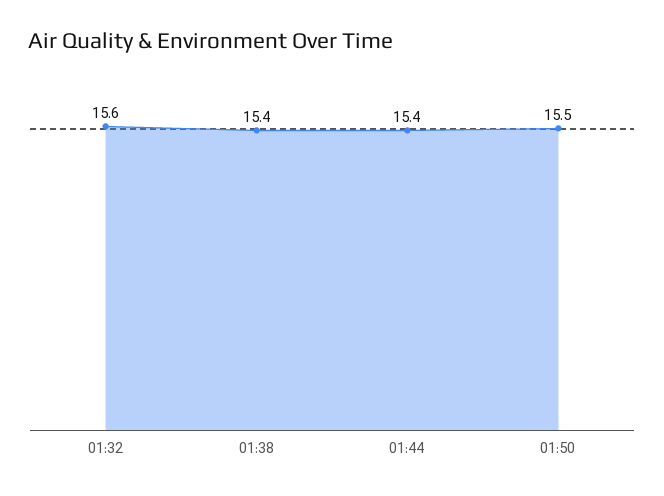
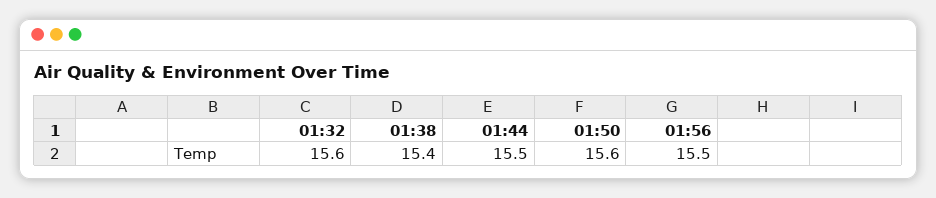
01:44: 15.4 -> 15.5
01:50: 15.5 -> 15.6
01:56: none -> 15.5

